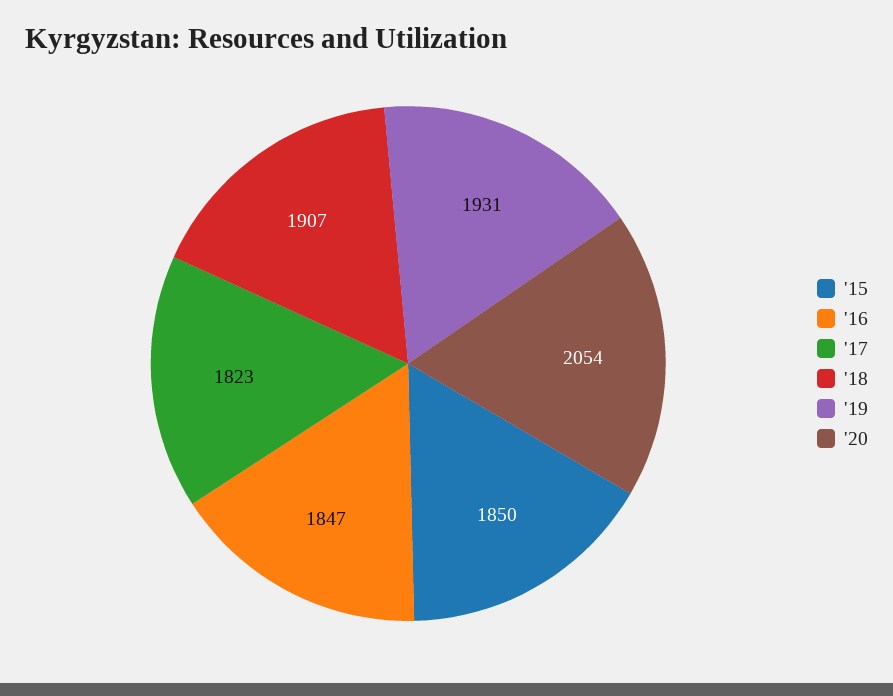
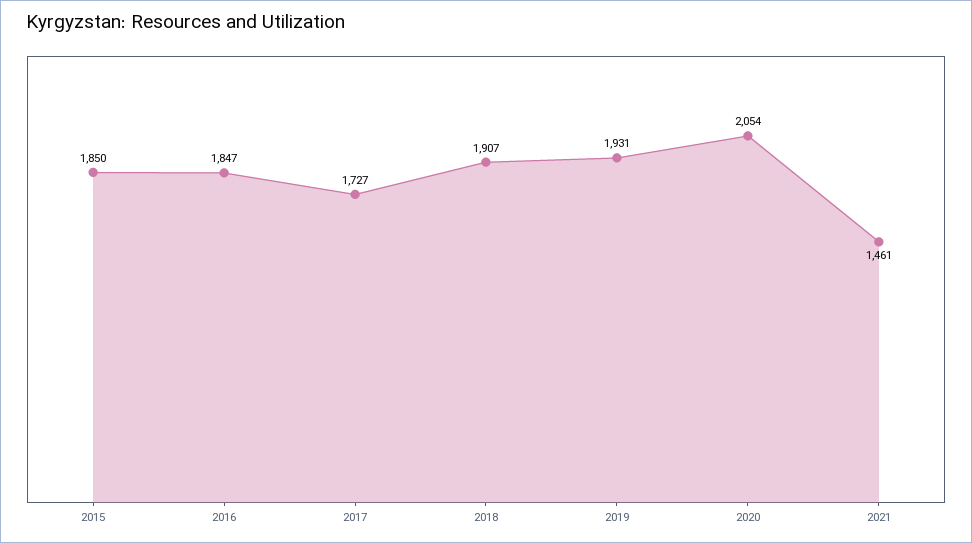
'17: 1823 -> 1727
2021: none -> 1461

